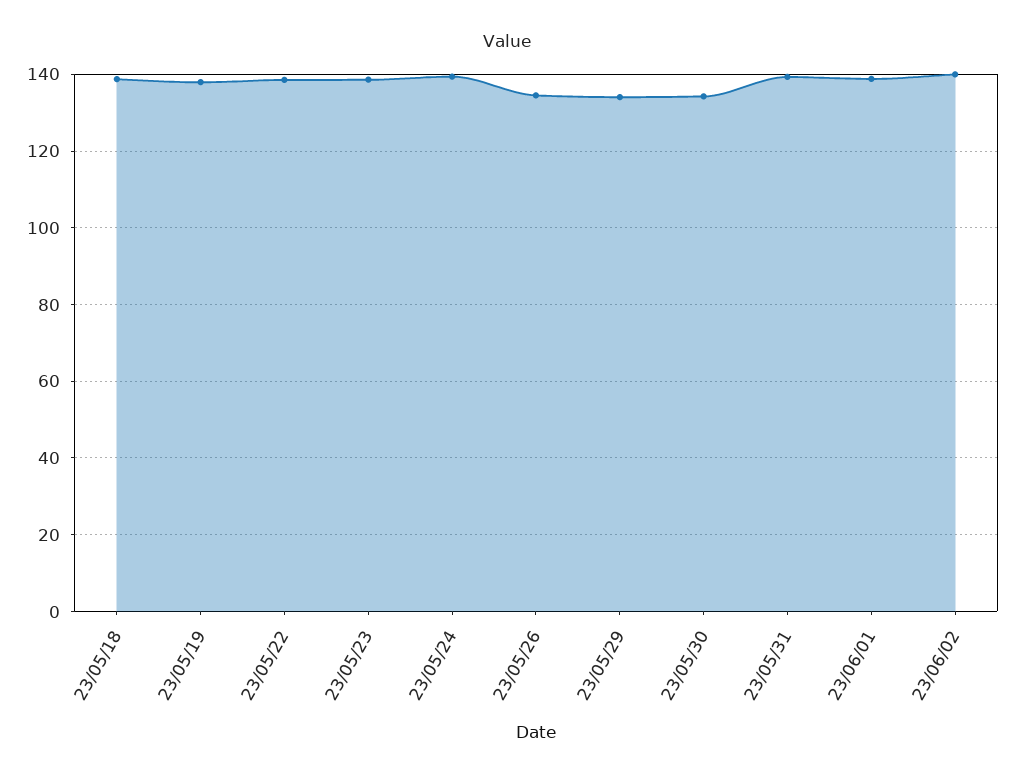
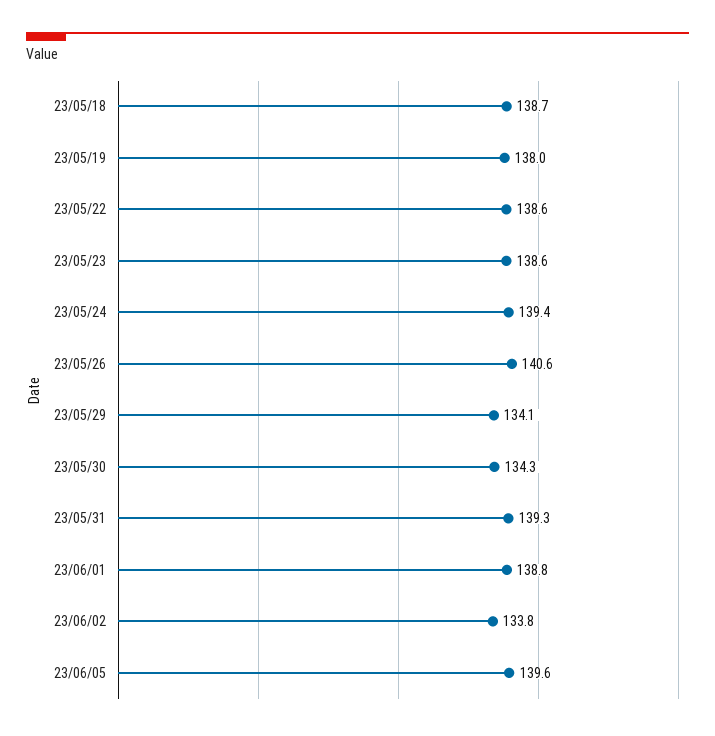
23/05/26: 134 -> 140.6
23/06/02: 140 -> 133.8
23/06/05: none -> 139.6

